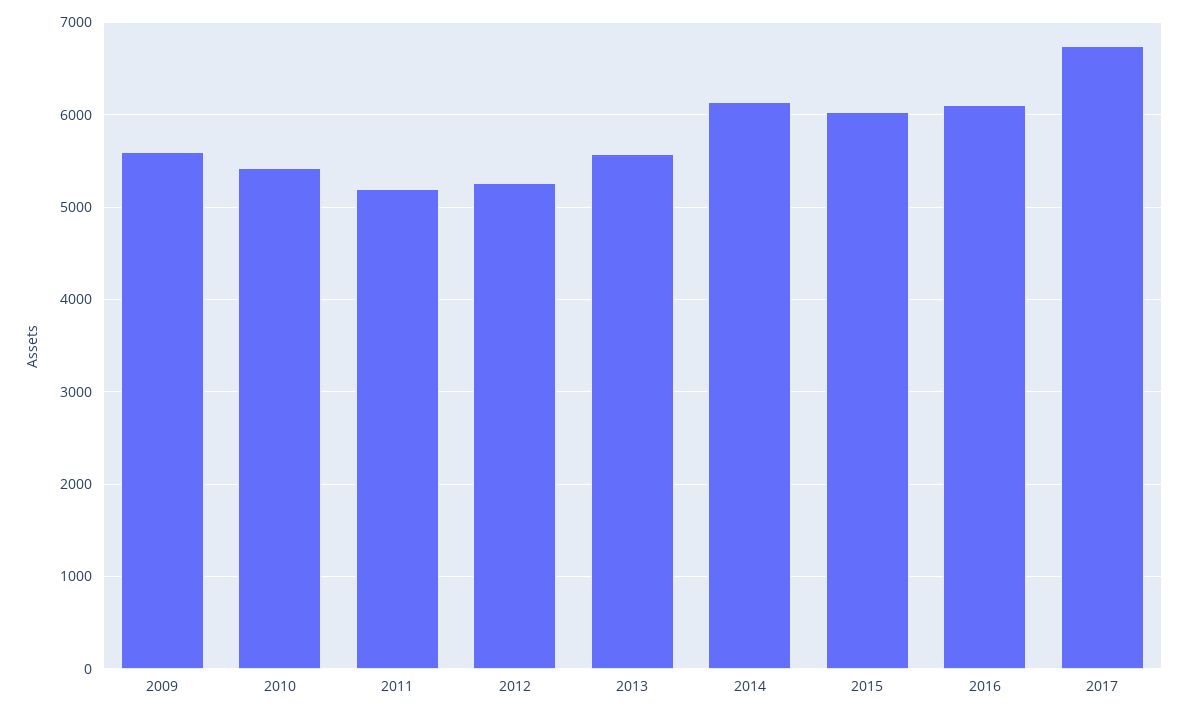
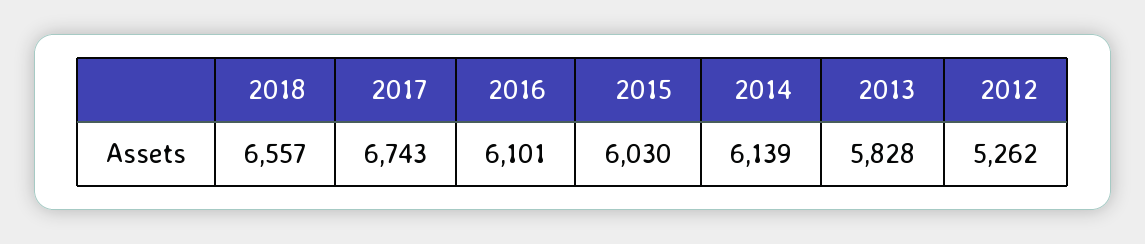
2009: 5600 -> none
2010: 5400 -> none
2011: 5200 -> none
2013: 5600 -> 5828
2018: none -> 6557

